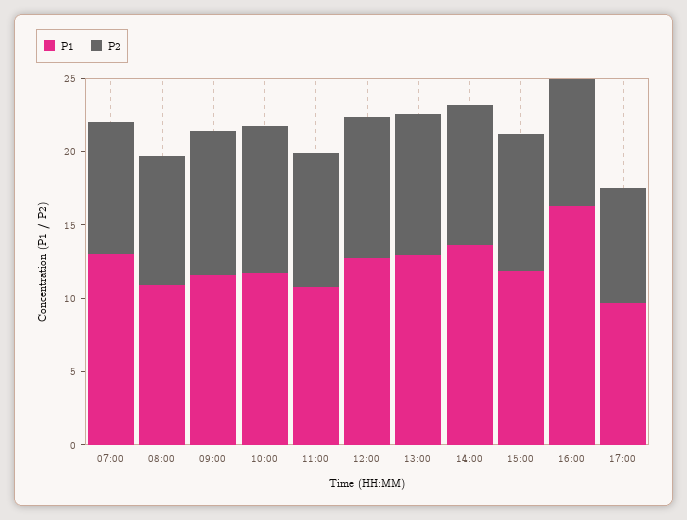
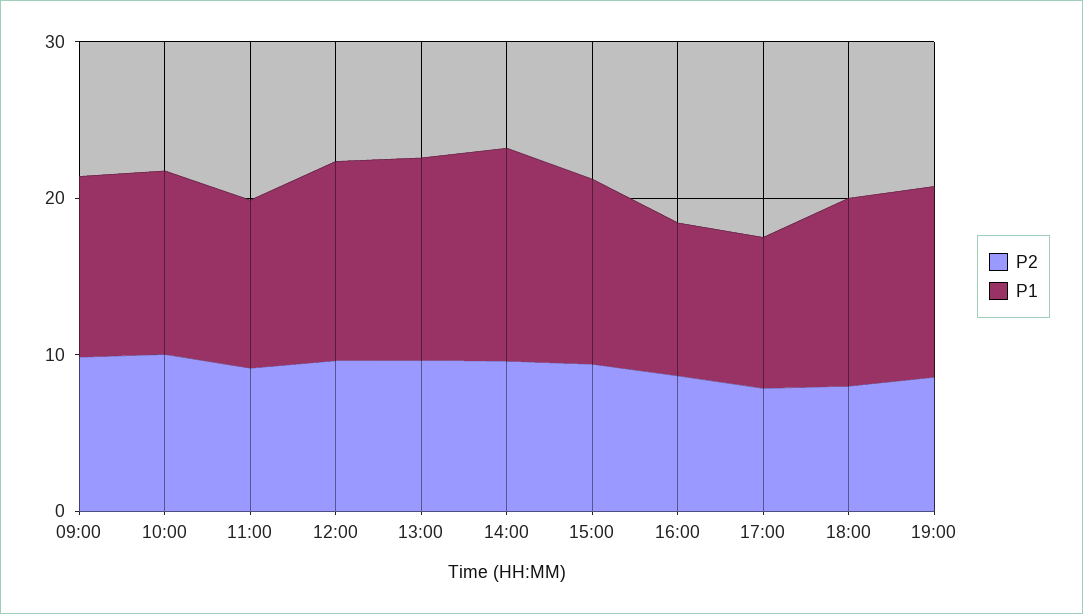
P1, 07:00: 13 -> none
P2, 07:00: 9 -> none
P1, 08:00: 11 -> none
P2, 08:00: 9 -> none
P1, 16:00: 16 -> 10
P2, 18:00: none -> 8
P1, 18:00: none -> 12
P2, 19:00: none -> 8
P1, 19:00: none -> 12

